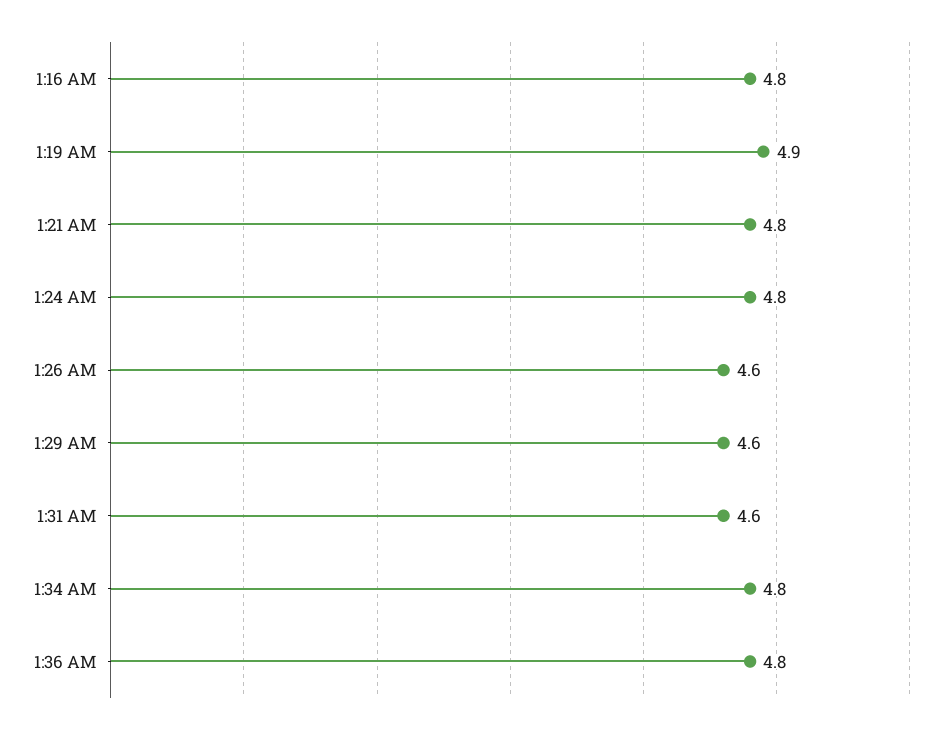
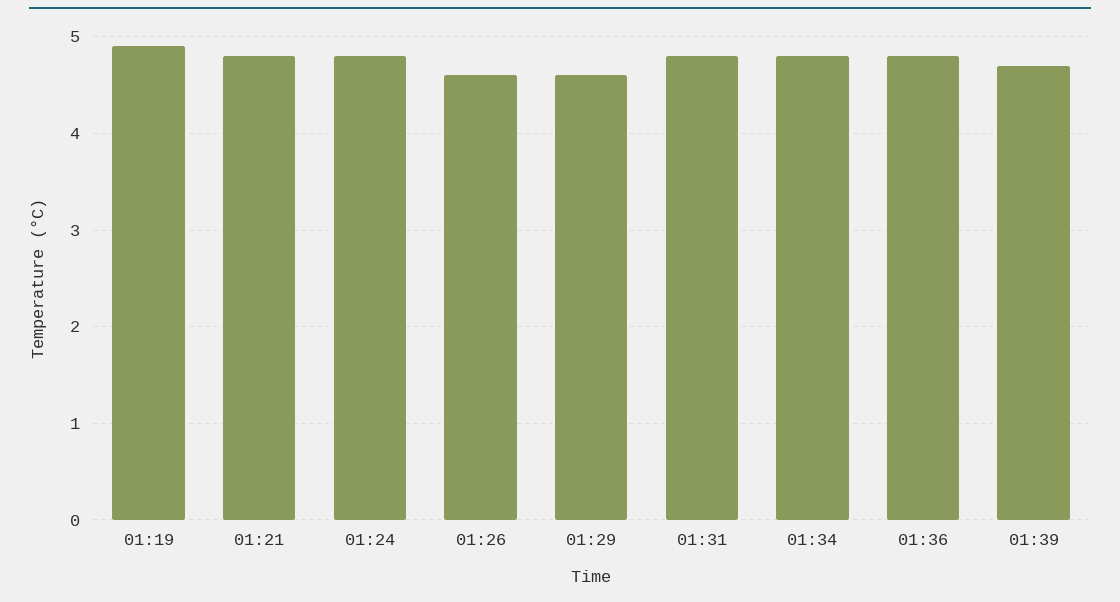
1:16 AM: 4.8 -> none
1:31 AM: 4.6 -> 4.8
01:39: none -> 4.7

